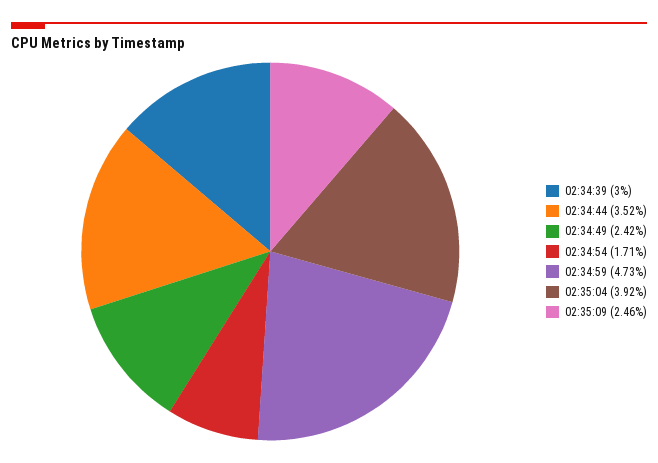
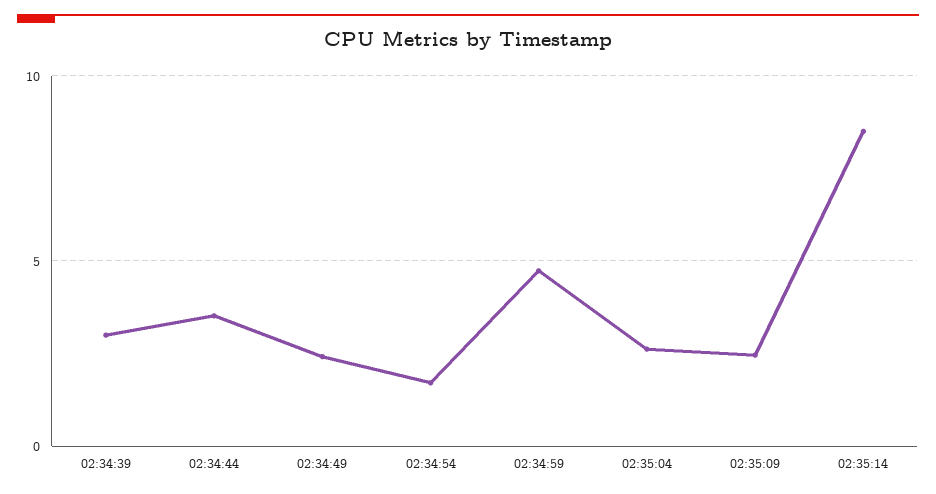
02:35:04: 3.92 -> 2.5
02:35:14: none -> 8.5

